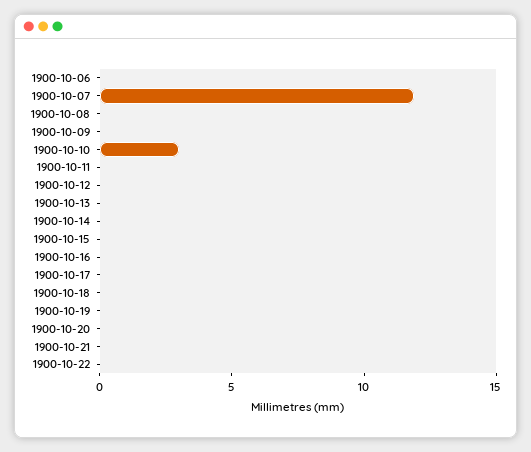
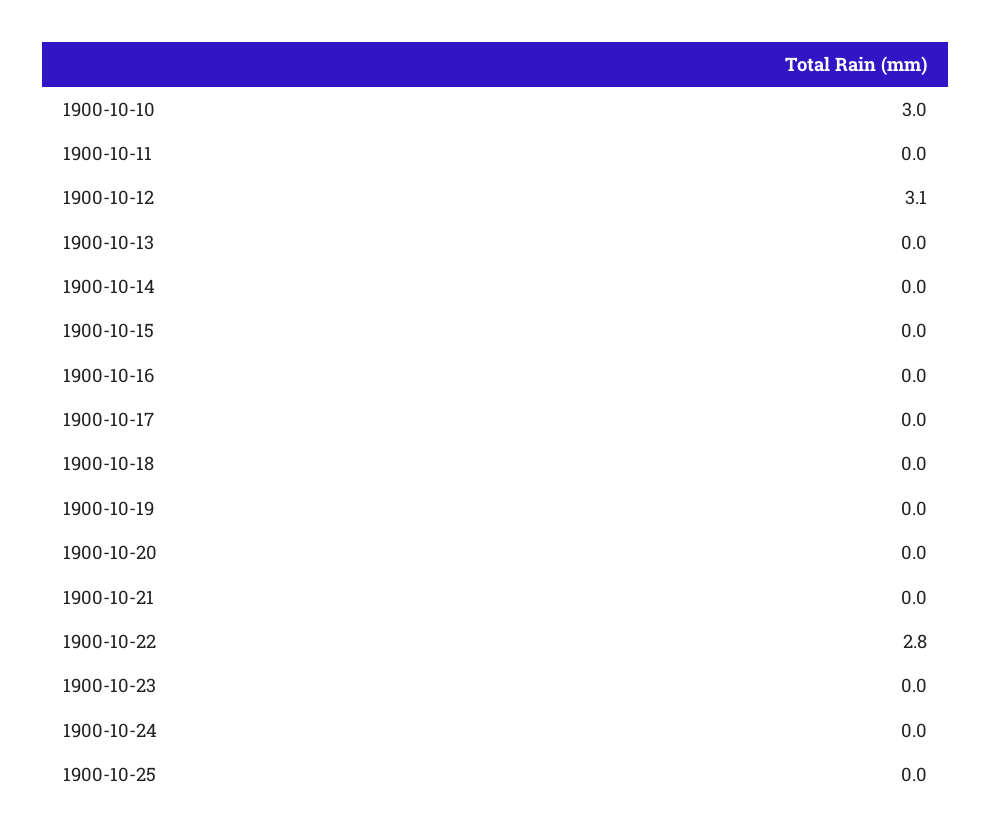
1900-10-06: 0 -> none
1900-10-07: 12 -> none
1900-10-08: 0 -> none
1900-10-09: 0 -> none
1900-10-12: 0 -> 3.1
1900-10-22: 0 -> 2.8
1900-10-23: none -> 0
1900-10-24: none -> 0
1900-10-25: none -> 0

